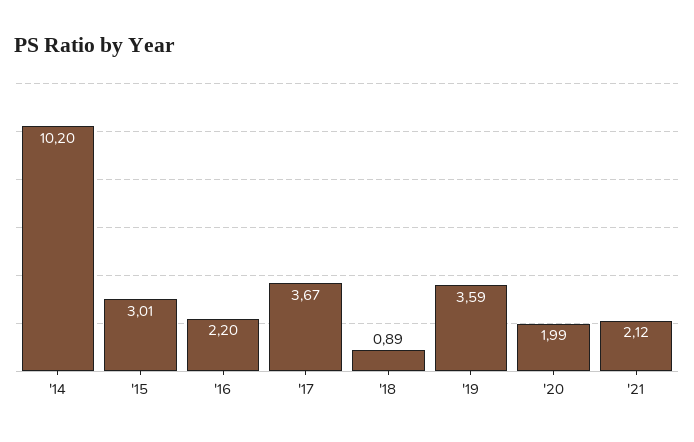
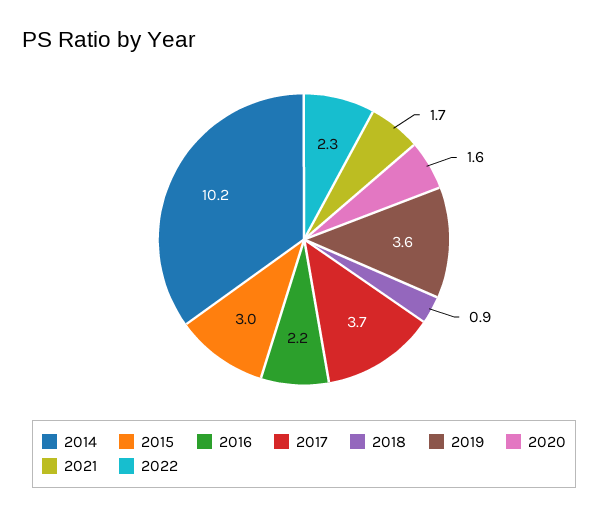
'20: 1.99 -> 1.6
'21: 2.12 -> 1.7
2022: none -> 2.3

